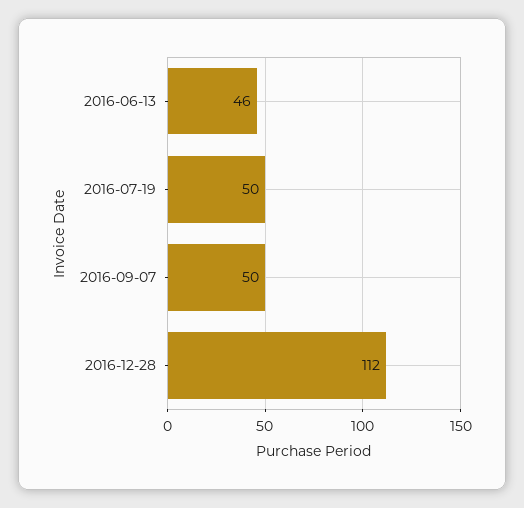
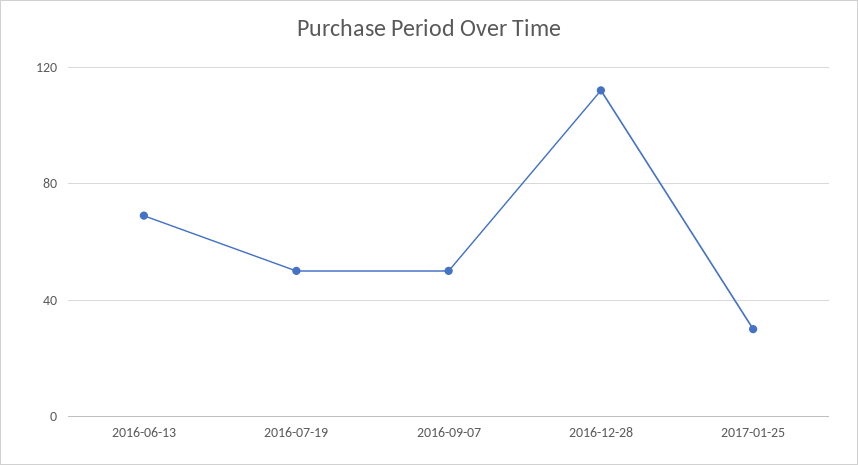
2016-06-13: 46 -> 70
2017-01-25: none -> 30

